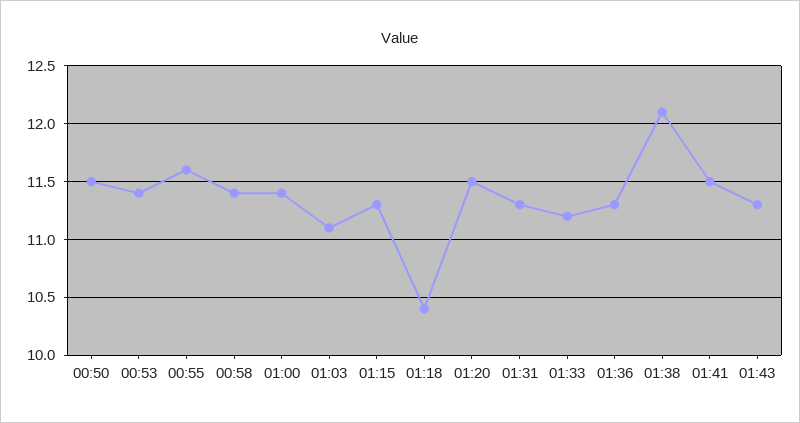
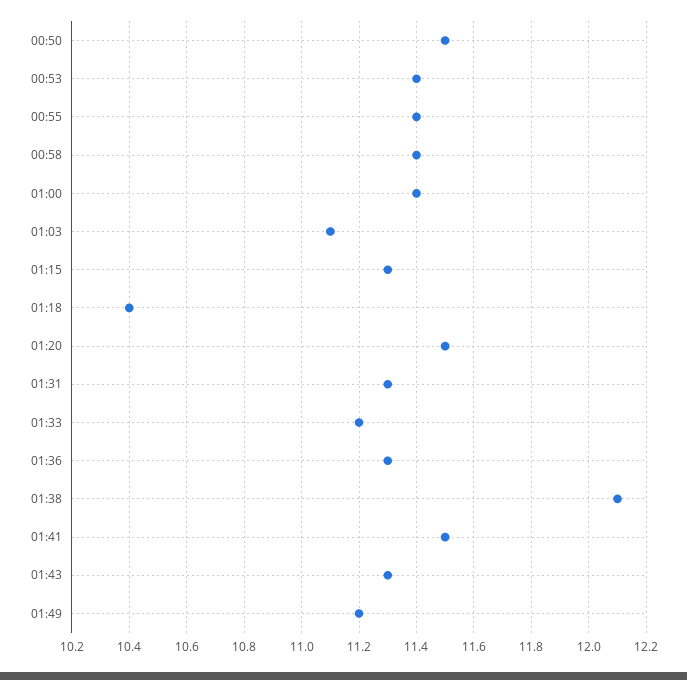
00:55: 11.6 -> 11.4
01:49: none -> 11.2

